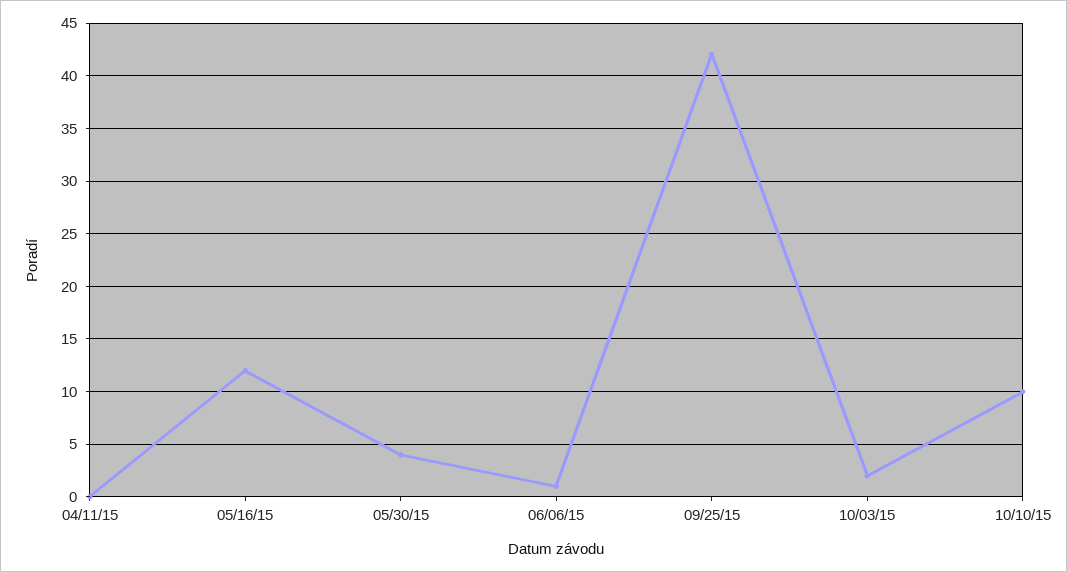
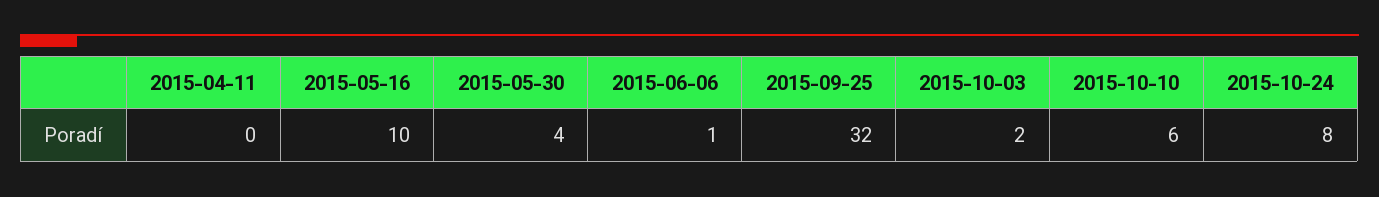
05/16/15: 12 -> 10
09/25/15: 42 -> 32
10/10/15: 10 -> 6
2015-10-24: none -> 8

